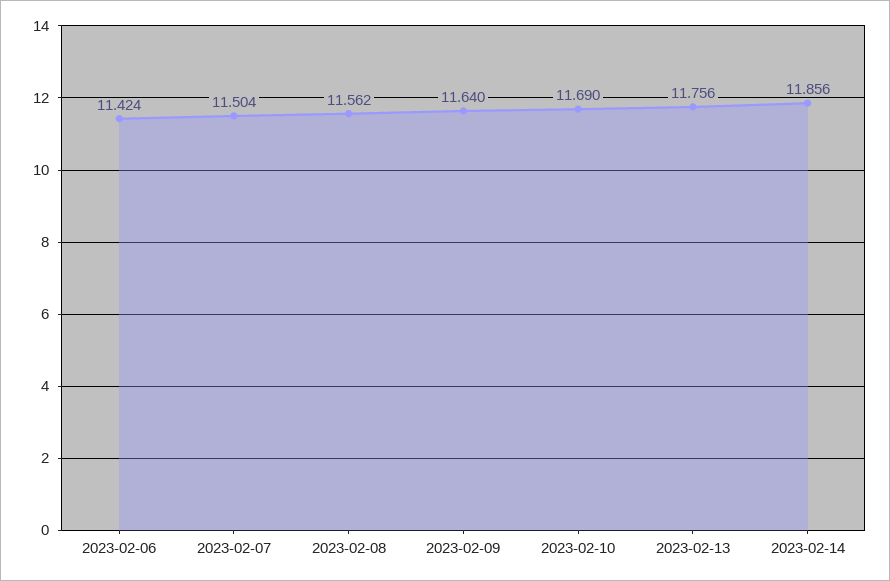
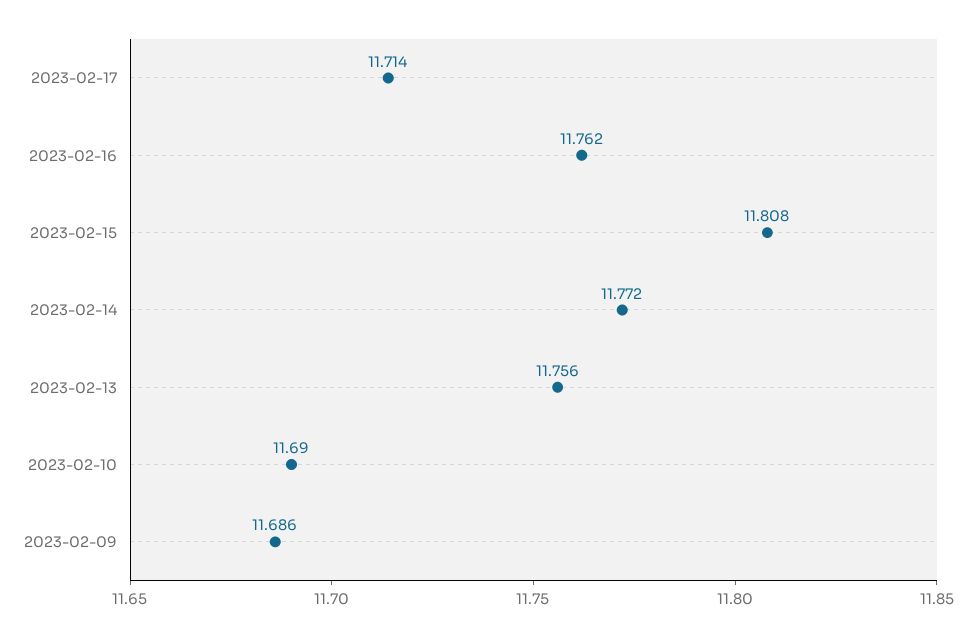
2023-02-06: 11.424 -> none
2023-02-07: 11.504 -> none
2023-02-08: 11.562 -> none
2023-02-09: 11.64 -> 11.686
2023-02-14: 11.856 -> 11.772
2023-02-17: none -> 11.714
2023-02-16: none -> 11.762
2023-02-15: none -> 11.808

